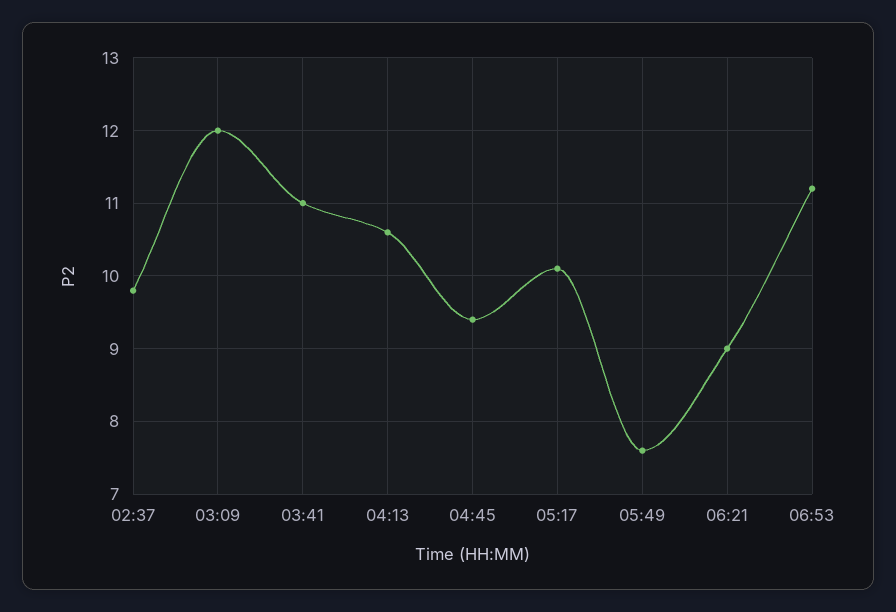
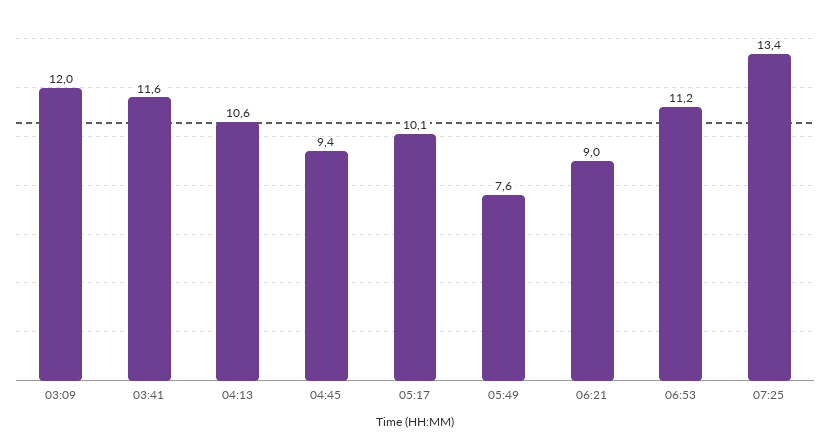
02:37: 9.8 -> none
03:41: 11 -> 11.6
07:25: none -> 13.4

